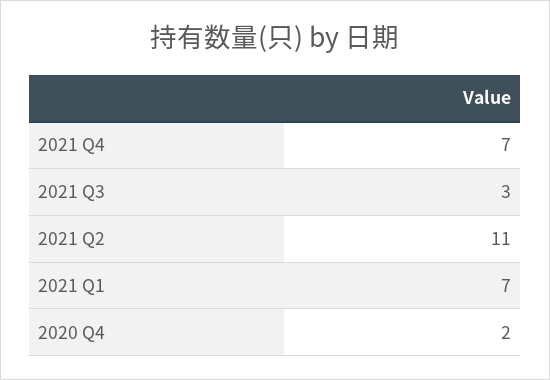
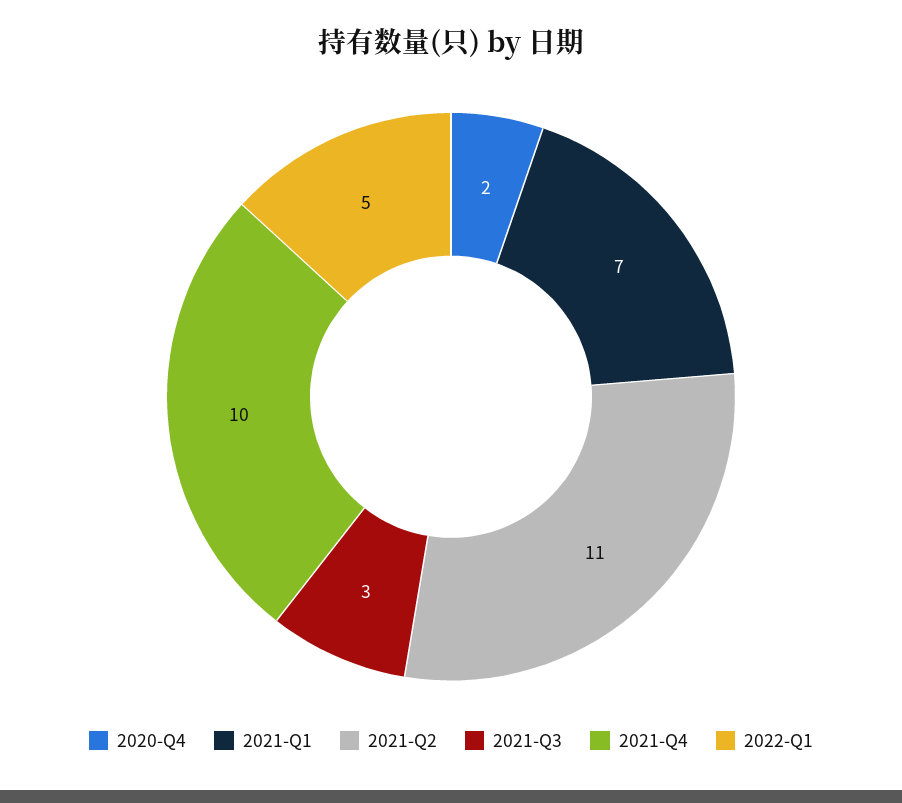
2021 Q4: 7 -> 10
2022-Q1: none -> 5

